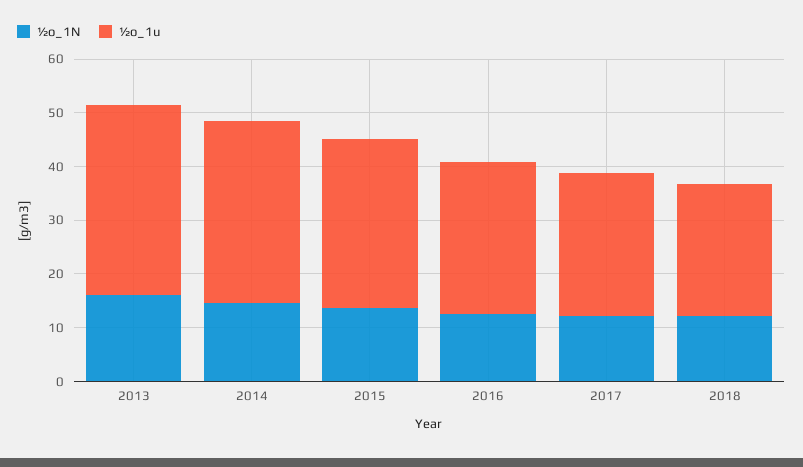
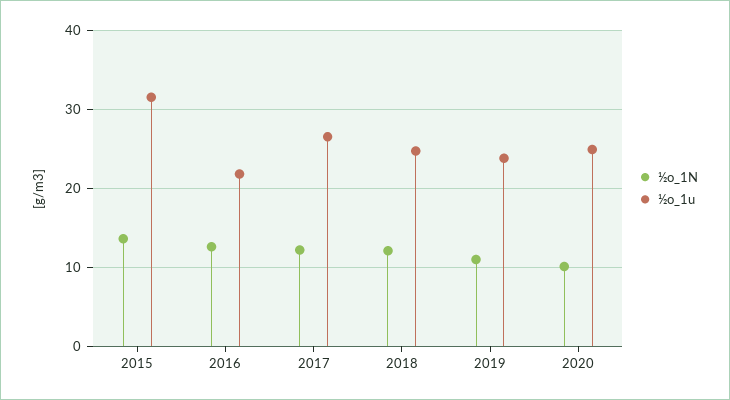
½o_1N, 2013: 16 -> none
½o_1u, 2013: 36 -> none
½o_1N, 2014: 14 -> none
½o_1u, 2014: 34 -> none
½o_1u, 2016: 28 -> 22
½o_1N, 2019: none -> 11
½o_1u, 2019: none -> 24
½o_1N, 2020: none -> 10
½o_1u, 2020: none -> 25

